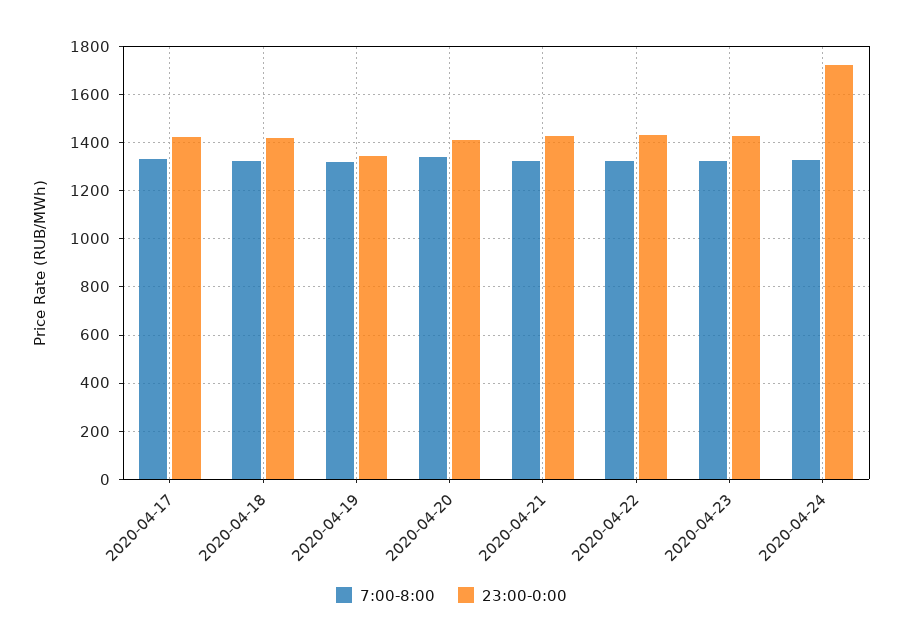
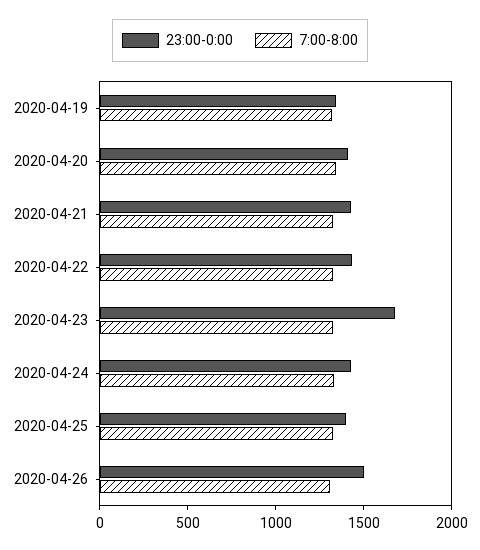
7:00-8:00, 2020-04-17: 1325 -> none
23:00-0:00, 2020-04-17: 1425 -> none
7:00-8:00, 2020-04-18: 1325 -> none
23:00-0:00, 2020-04-18: 1425 -> none
23:00-0:00, 2020-04-23: 1425 -> 1700
23:00-0:00, 2020-04-24: 1725 -> 1400
23:00-0:00, 2020-04-25: none -> 1400
7:00-8:00, 2020-04-25: none -> 1300
23:00-0:00, 2020-04-26: none -> 1500
7:00-8:00, 2020-04-26: none -> 1300

